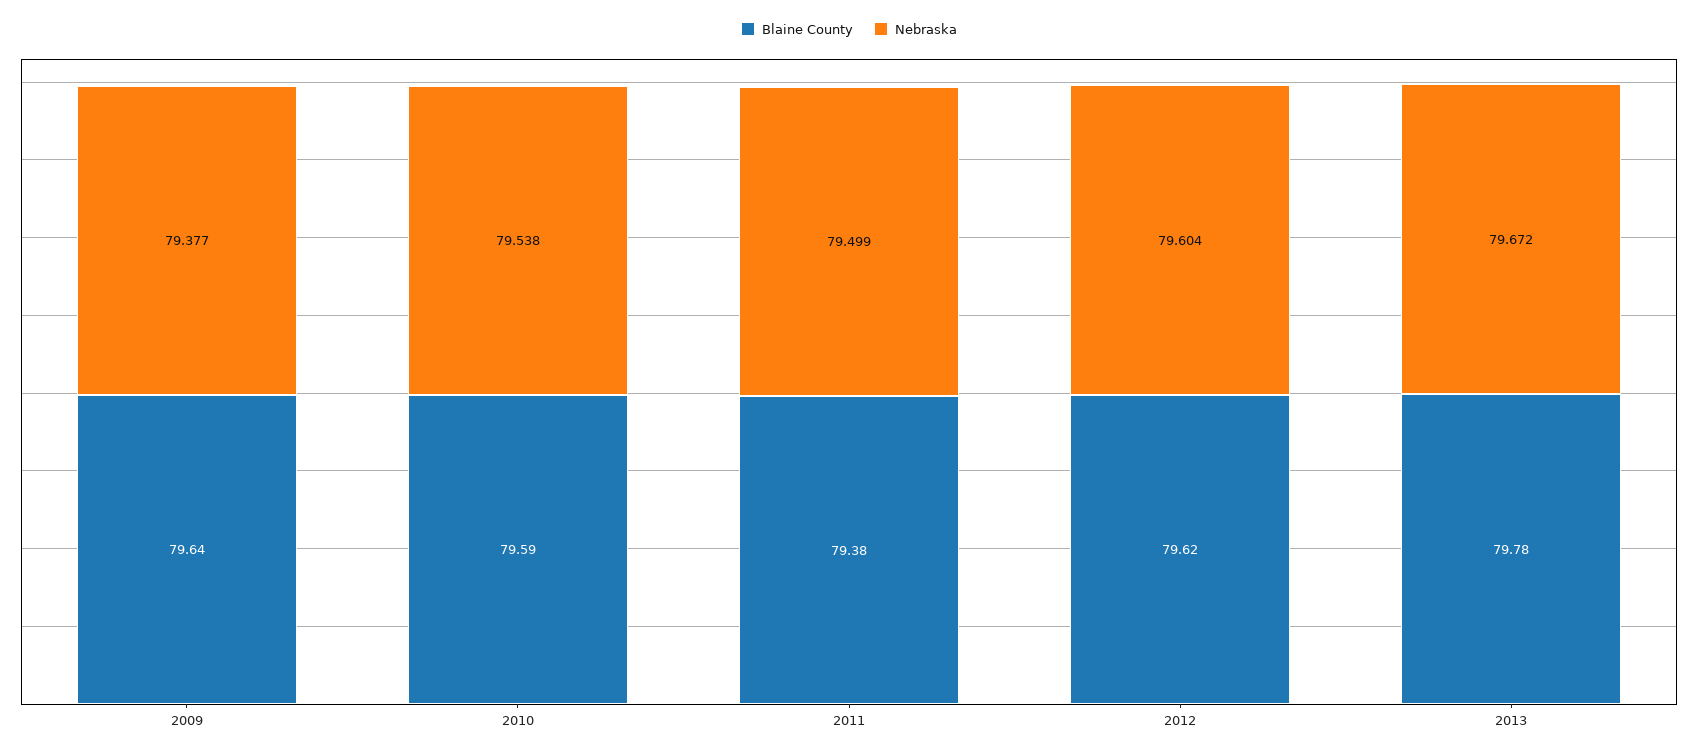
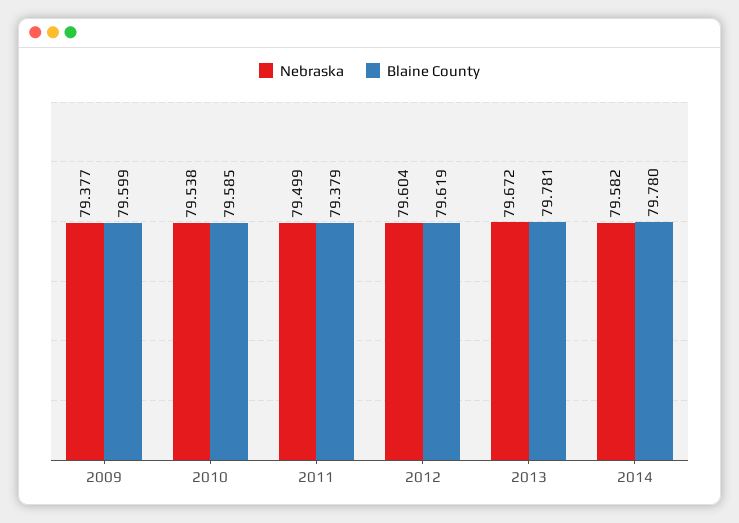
Blaine County, 2009: 79.64 -> 79.599
Nebraska, 2014: none -> 79.582
Blaine County, 2014: none -> 79.78

